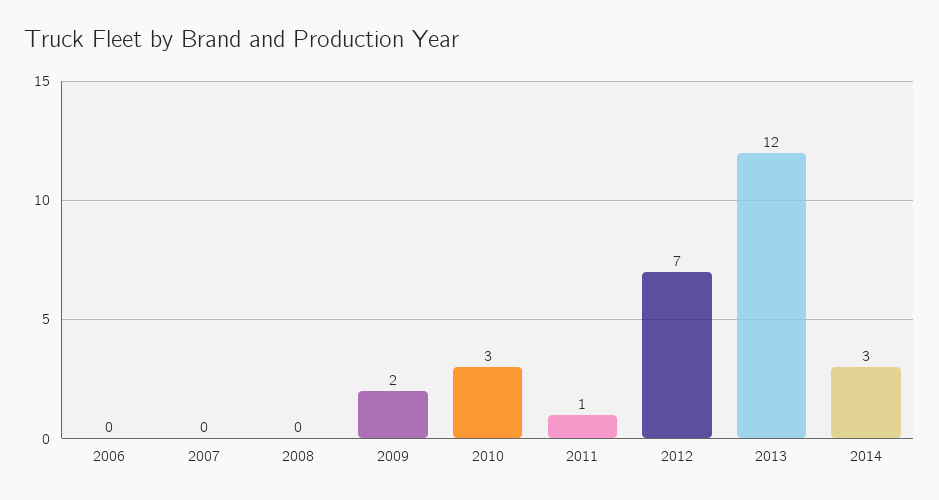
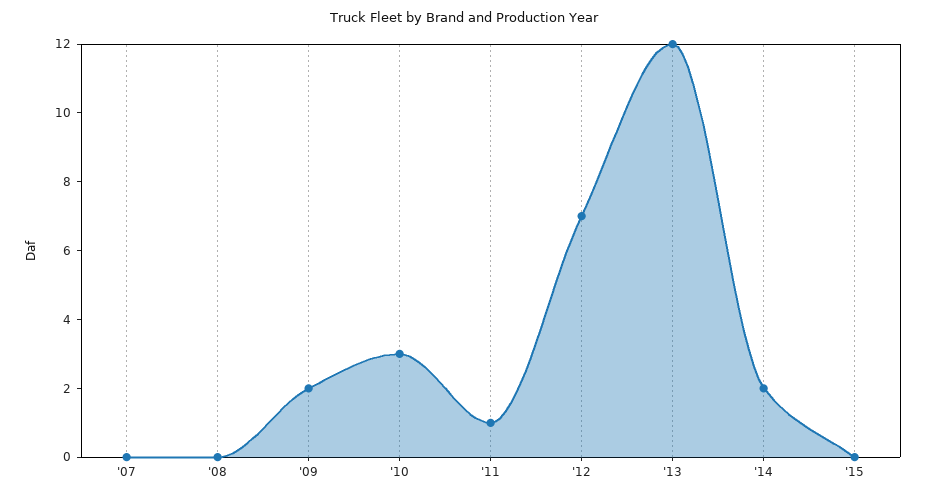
2006: 0 -> none
2014: 3 -> 2
'15: none -> 0

